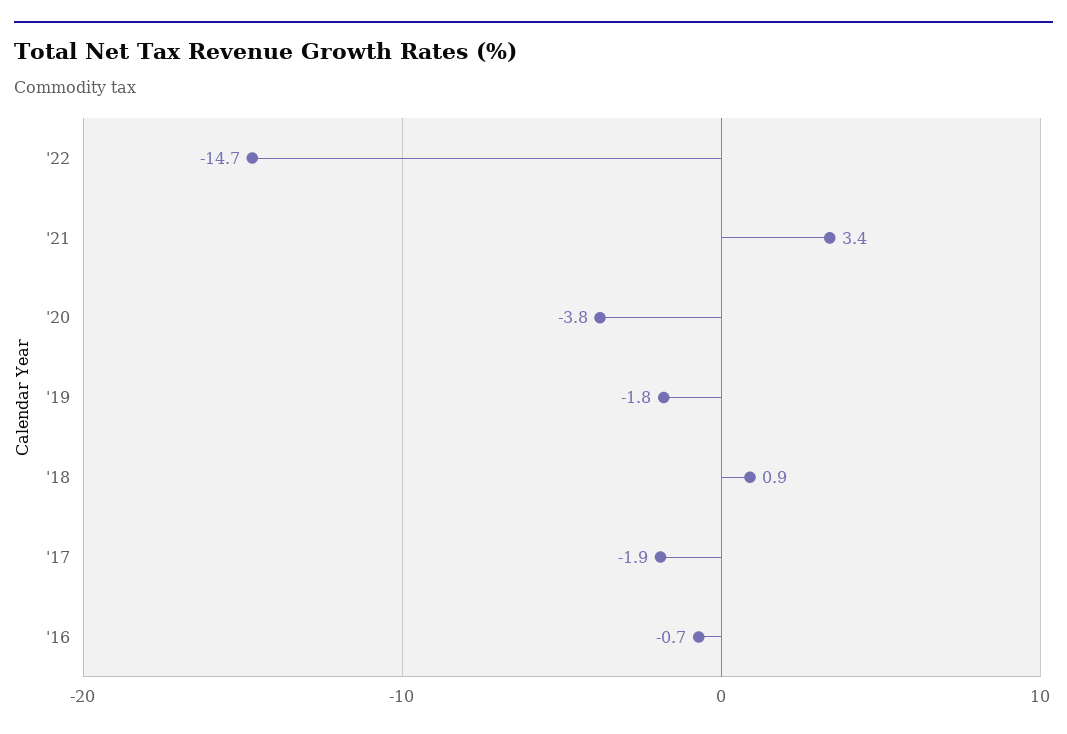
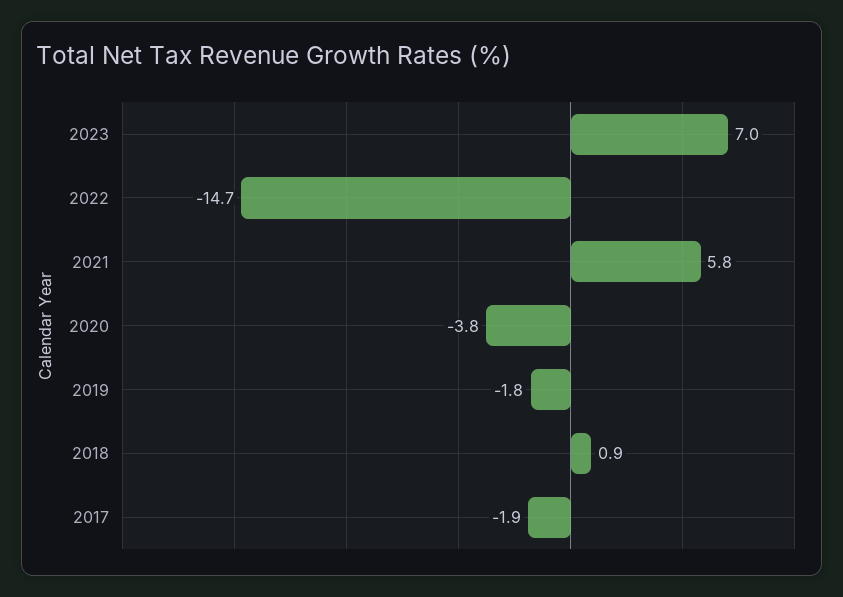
'21: 3.4 -> 5.8
'16: -0.7 -> none
2023: none -> 7

